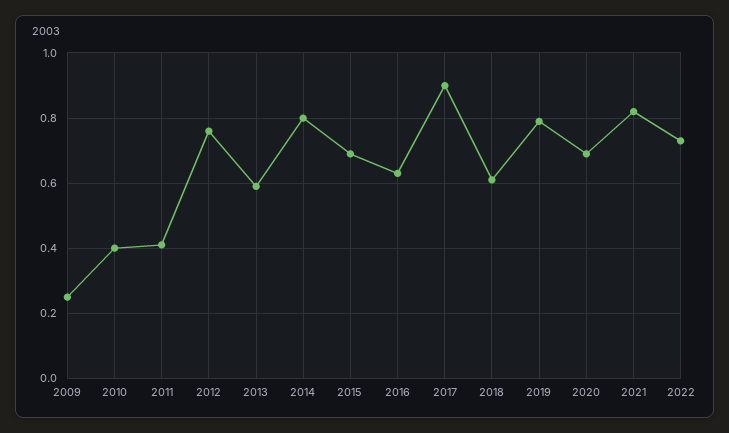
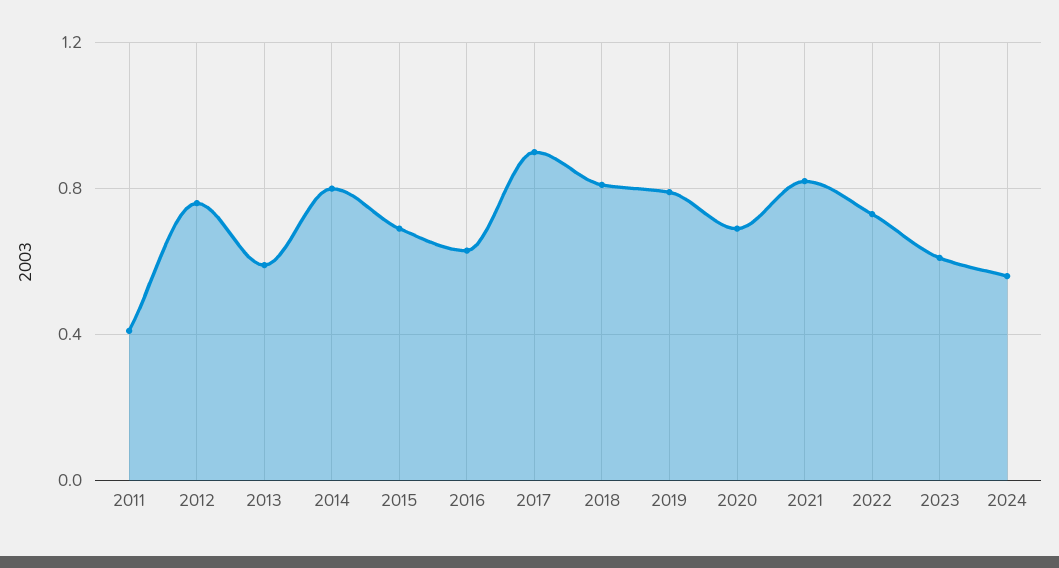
2009: 0.25 -> none
2010: 0.4 -> none
2018: 0.6 -> 0.8
2023: none -> 0.6
2024: none -> 0.55

